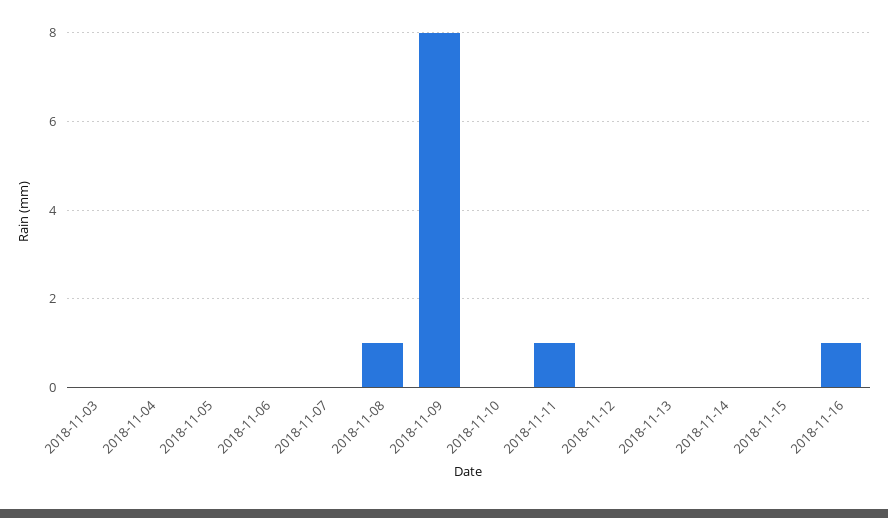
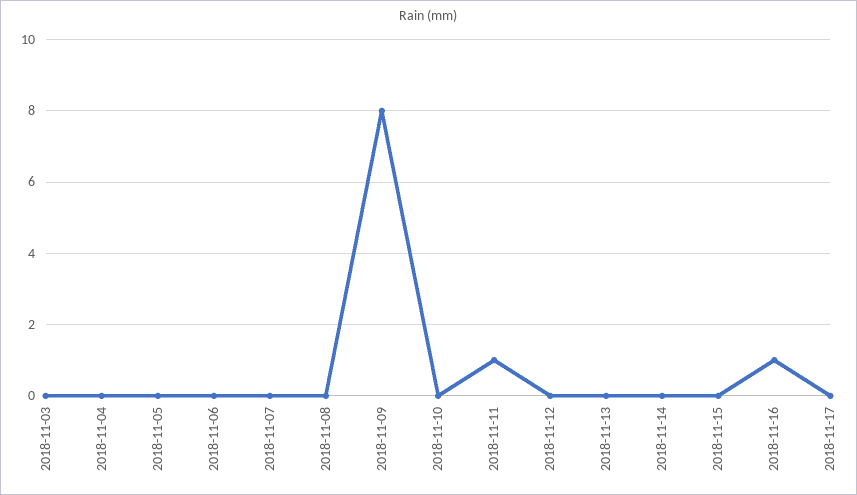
2018-11-08: 1 -> 0
2018-11-17: none -> 0

